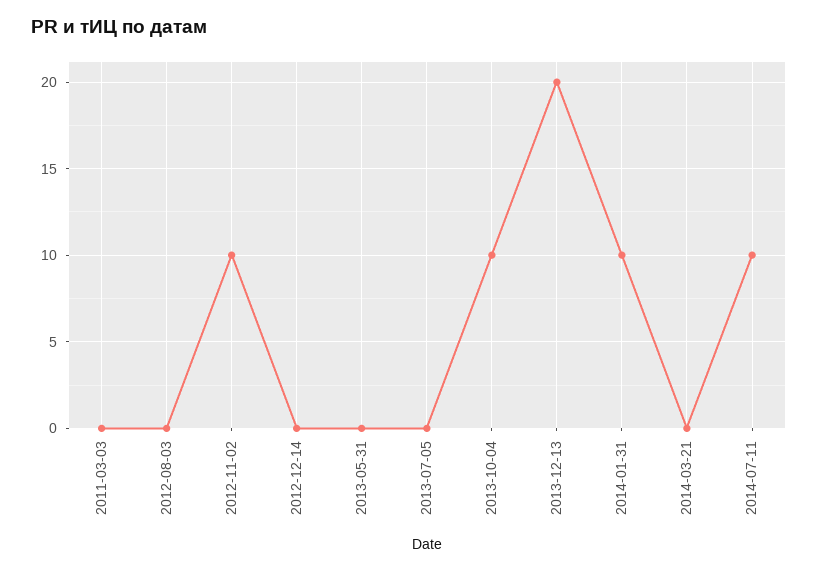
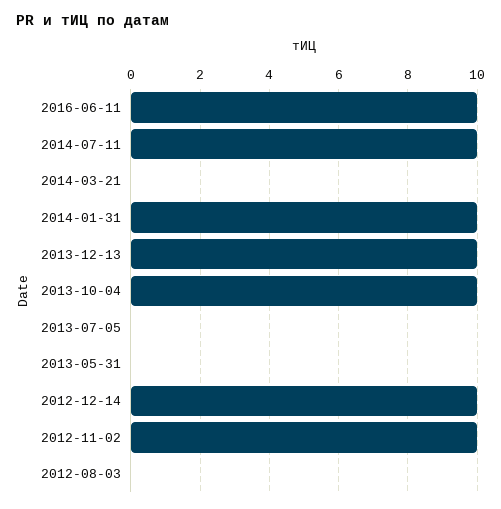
2011-03-03: 0 -> none
2012-12-14: 0 -> 10
2013-12-13: 20 -> 10
2016-06-11: none -> 10

